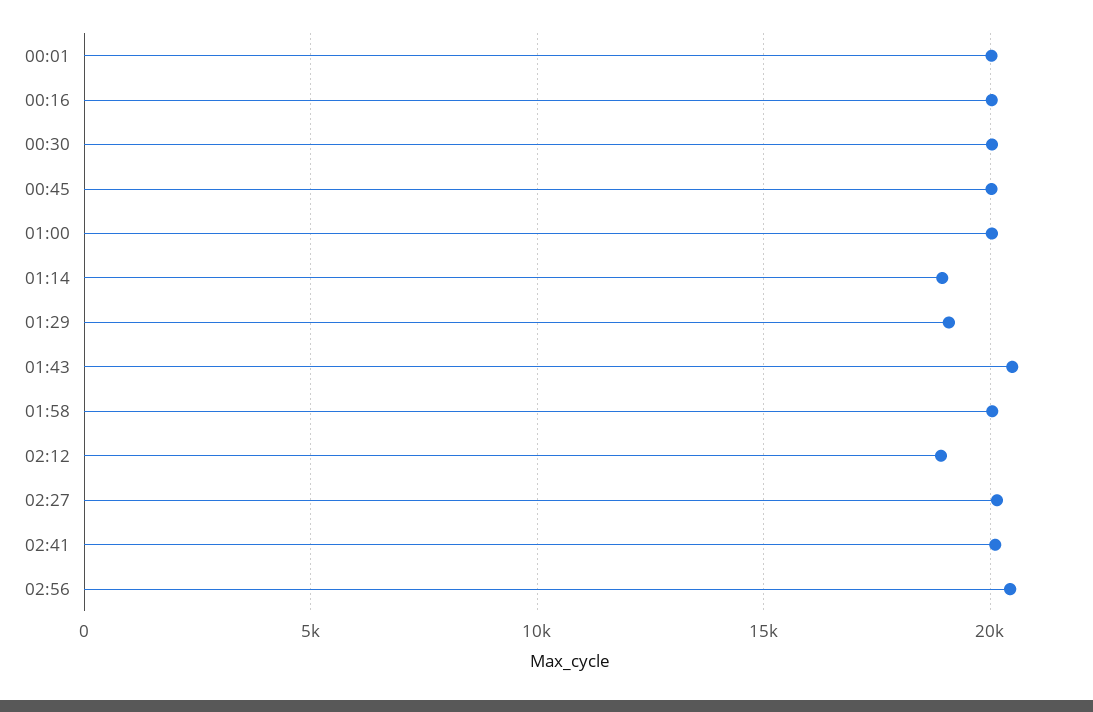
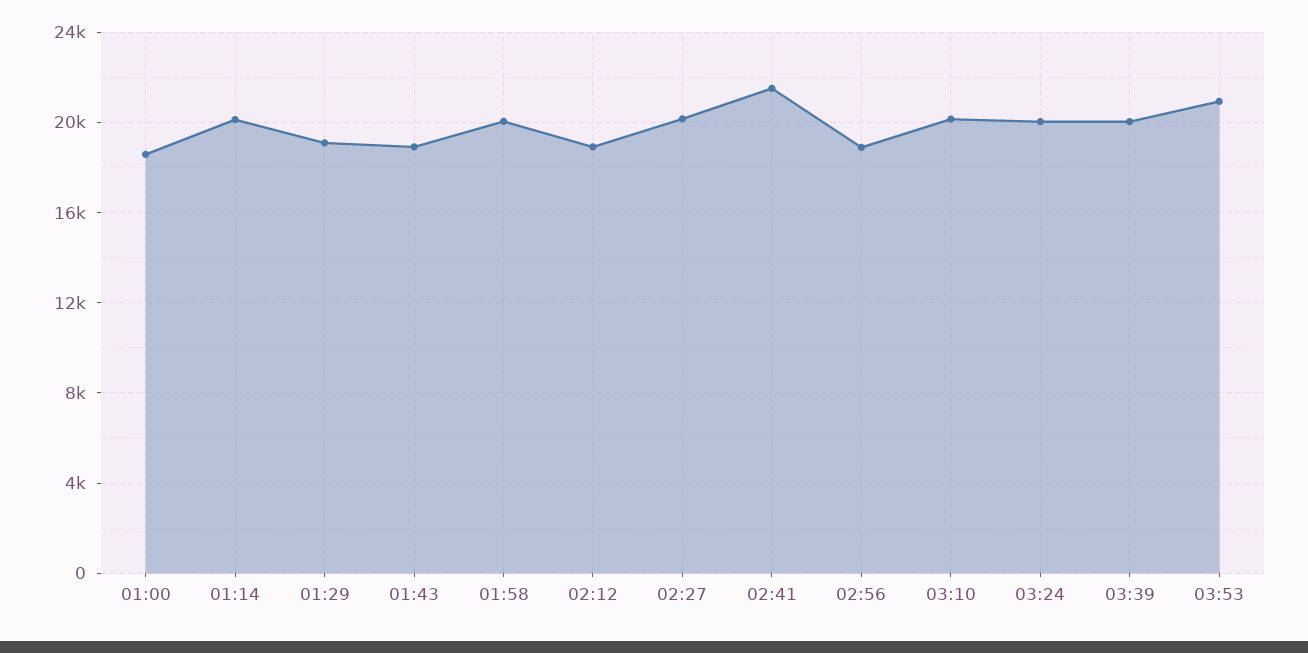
00:01: 20000 -> none
00:16: 20000 -> none
00:30: 20000 -> none
00:45: 20000 -> none
01:00: 20000 -> 18500
01:14: 19000 -> 20000
01:43: 20500 -> 19000
02:41: 20000 -> 21500
02:56: 20500 -> 19000
03:10: none -> 20000
03:24: none -> 20000
03:39: none -> 20000
03:53: none -> 21000

